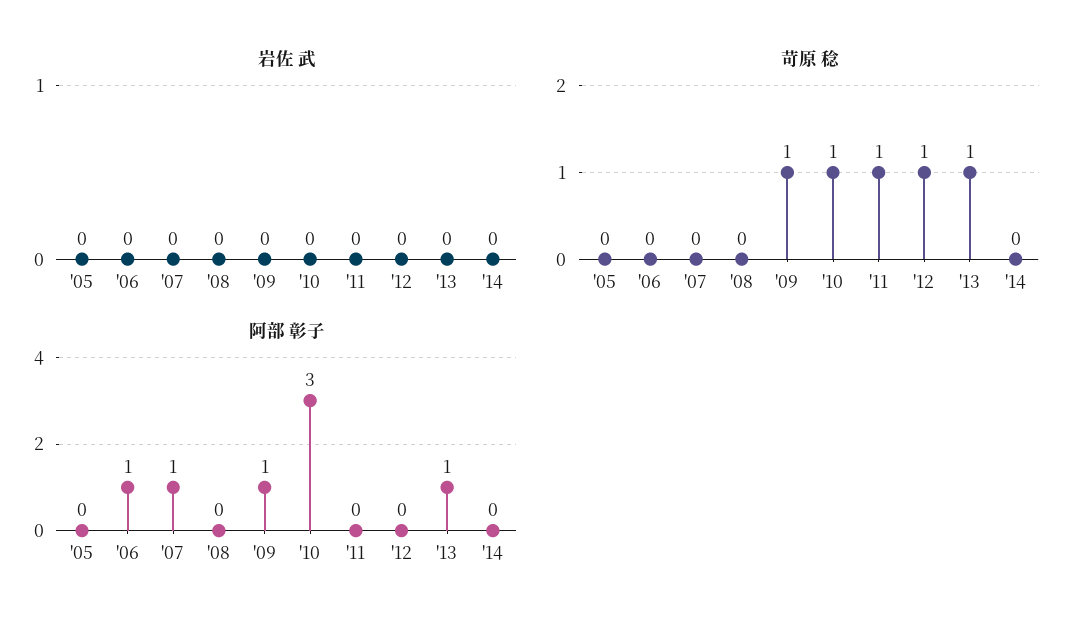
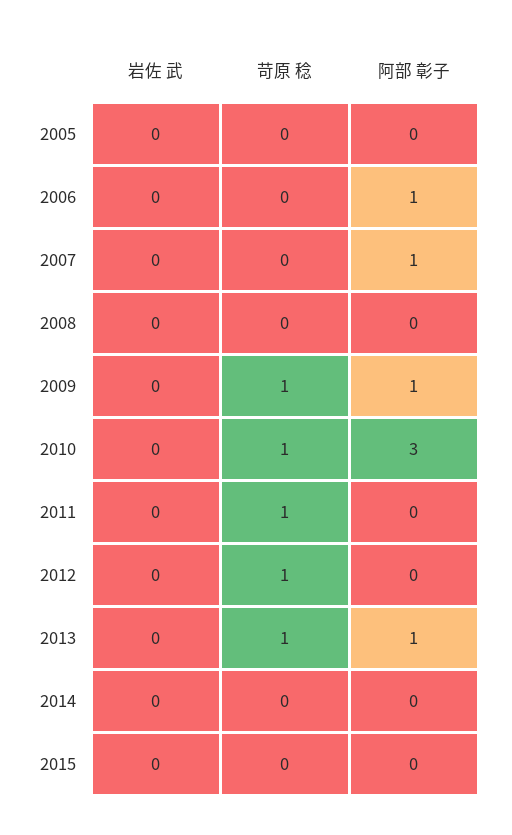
岩佐 武, 2015: none -> 0
苛原 稔, 2015: none -> 0
阿部 彰子, 2015: none -> 0

